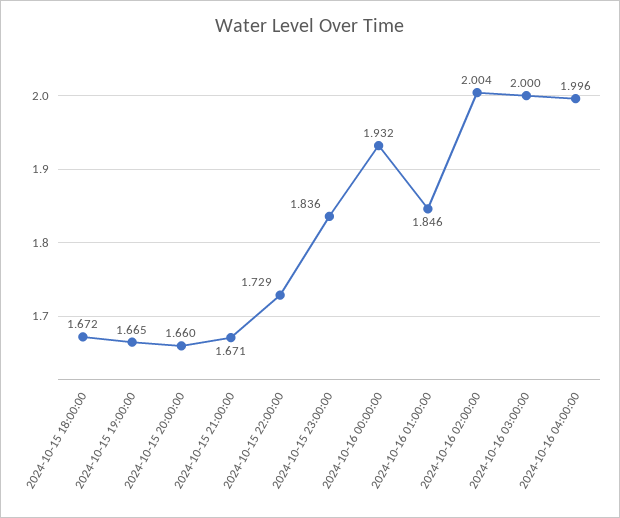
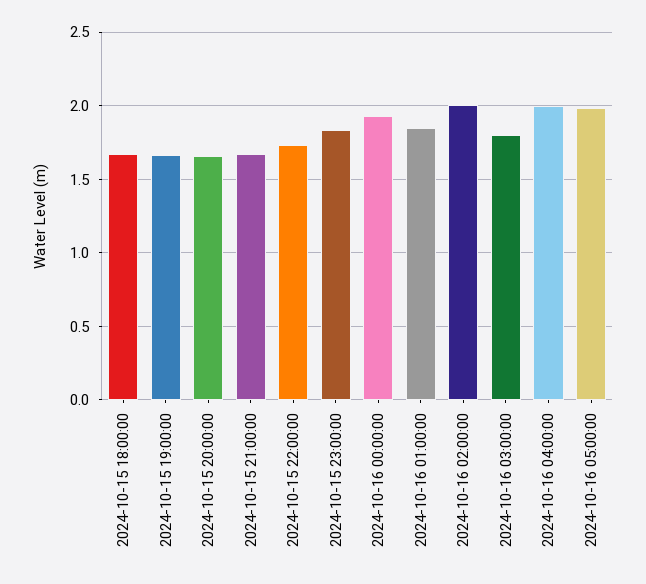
2024-10-16 03:00:00: 2 -> 1.8
2024-10-16 05:00:00: none -> 2

